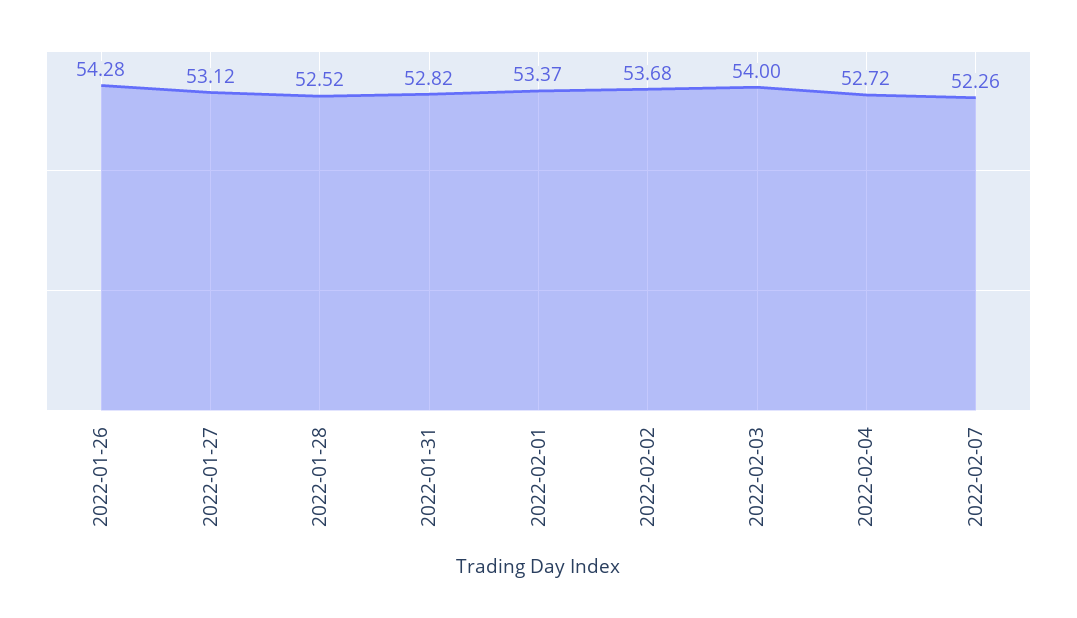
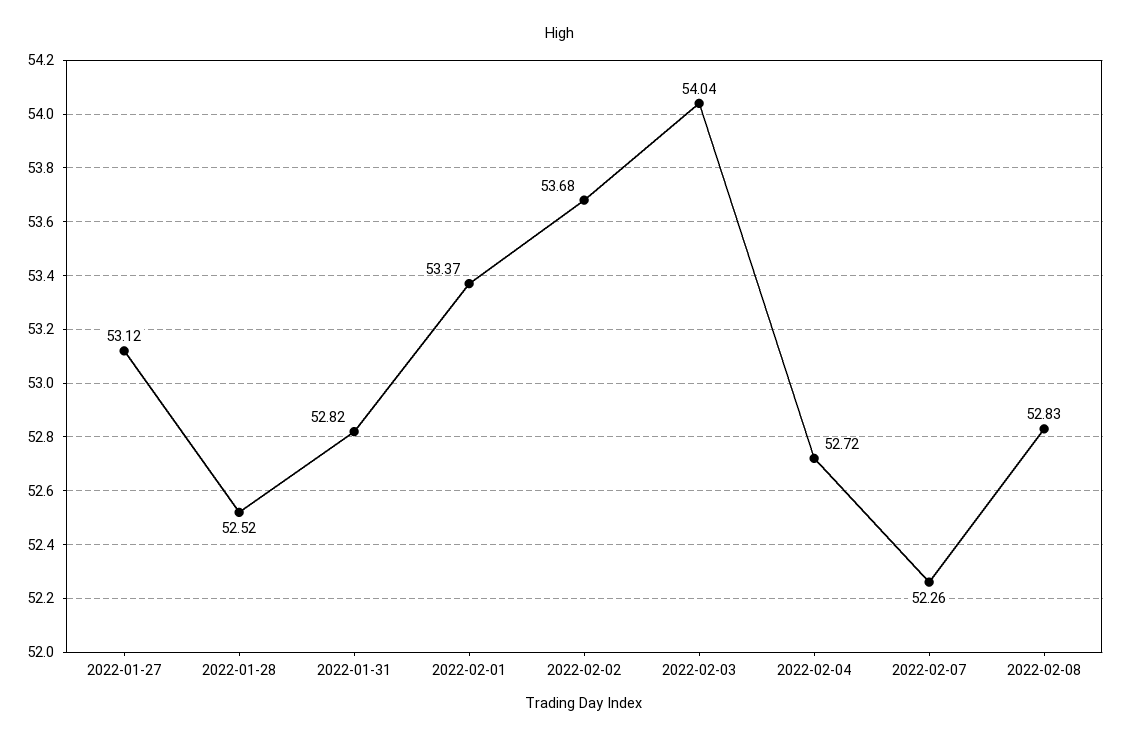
2022-01-26: 54.28 -> none
2022-02-03: 54 -> 54.04
2022-02-08: none -> 52.83

